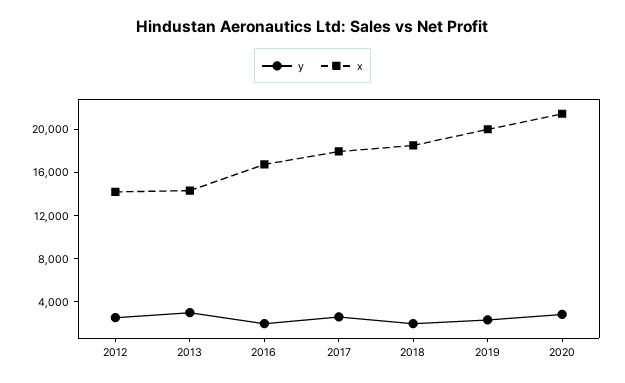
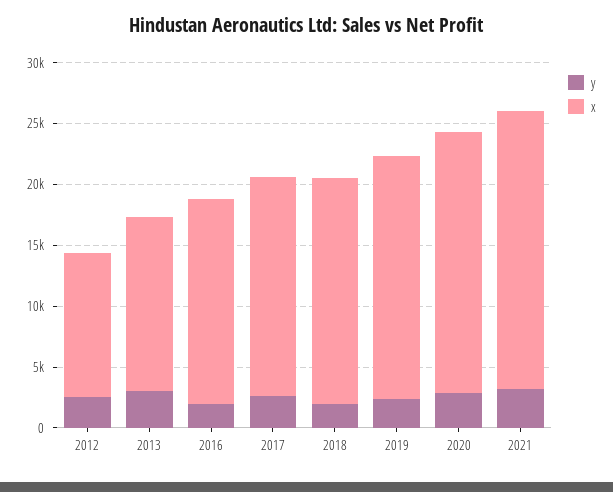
x, 2012: 14000 -> 12000
y, 2021: none -> 3000
x, 2021: none -> 23000

